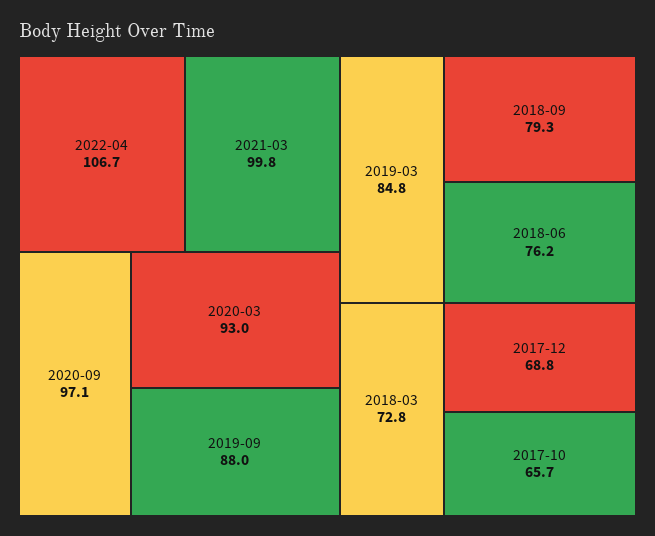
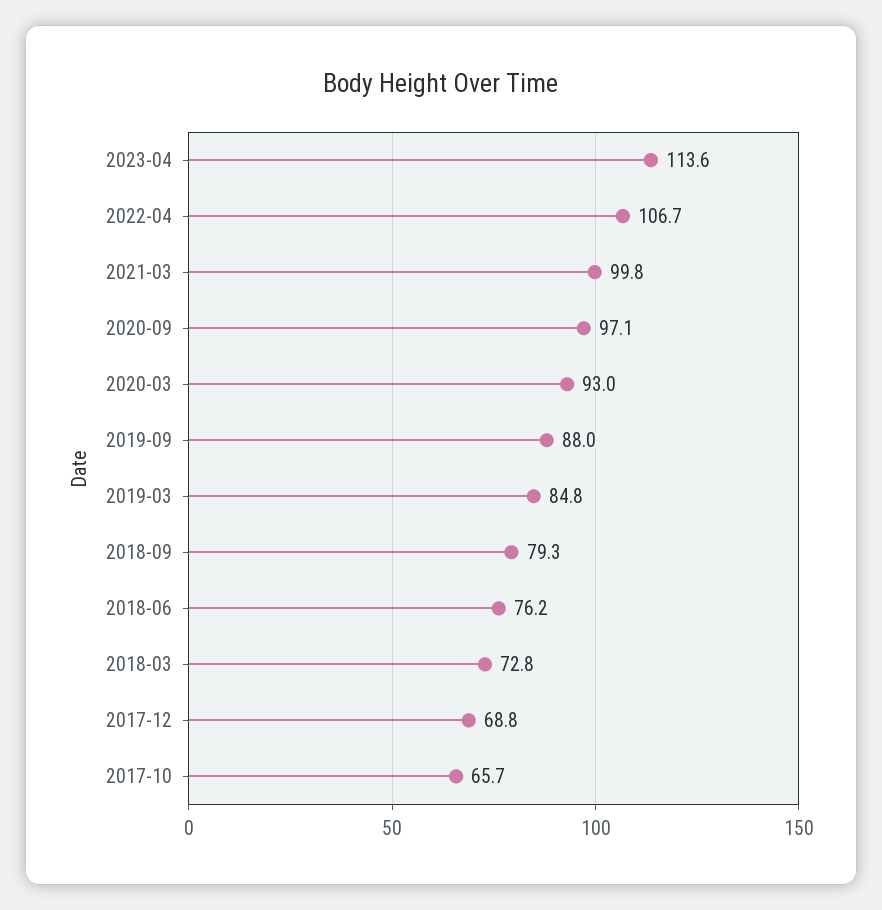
2023-04: none -> 113.6

